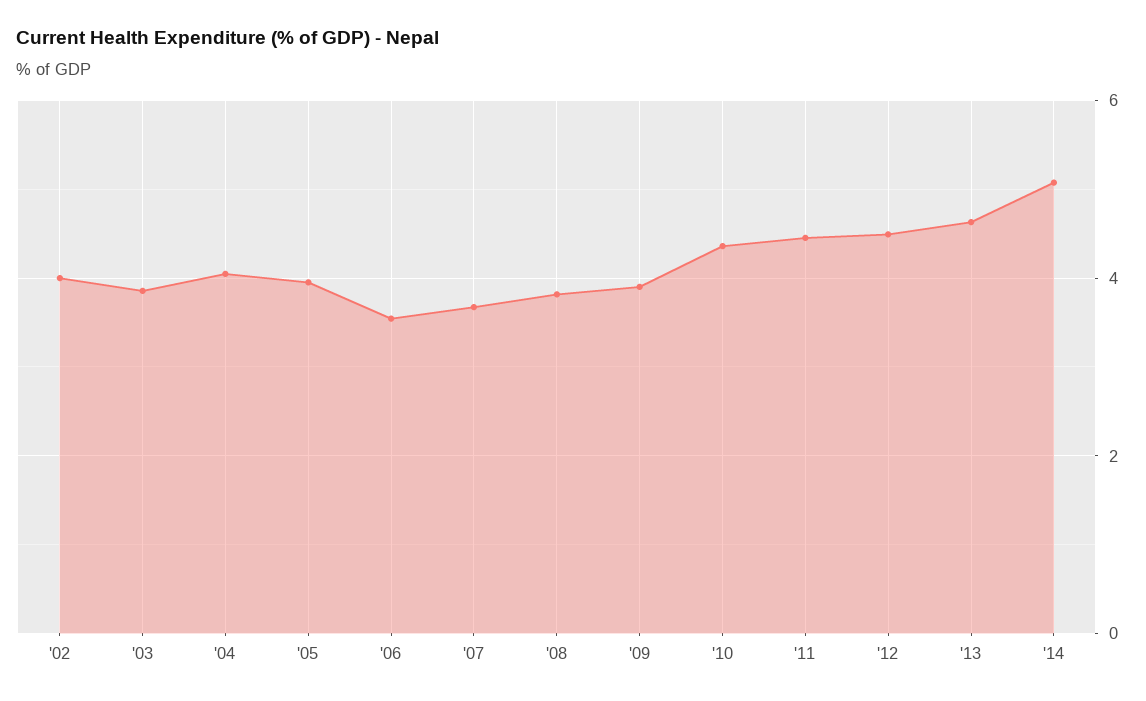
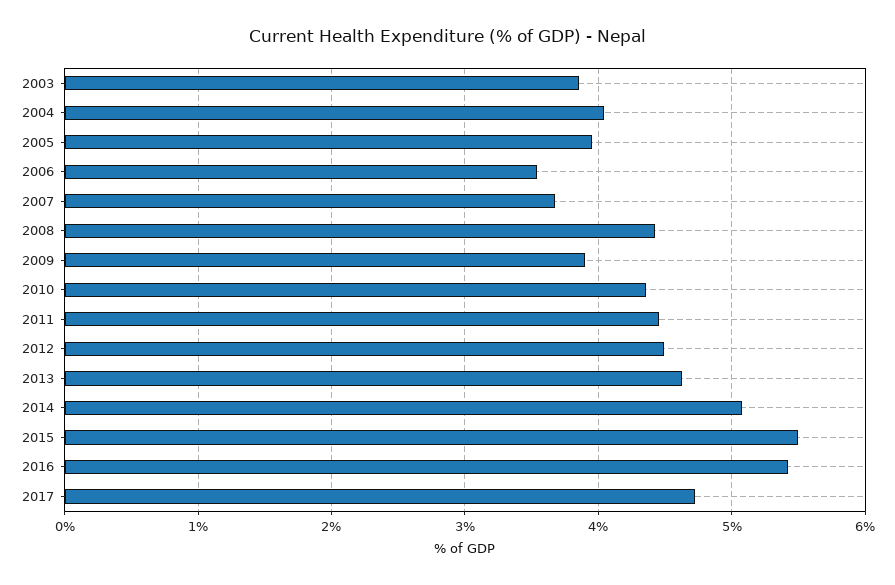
'02: 4 -> none
'08: 3.8 -> 4.4
2015: none -> 5.5
2016: none -> 5.4
2017: none -> 4.7

